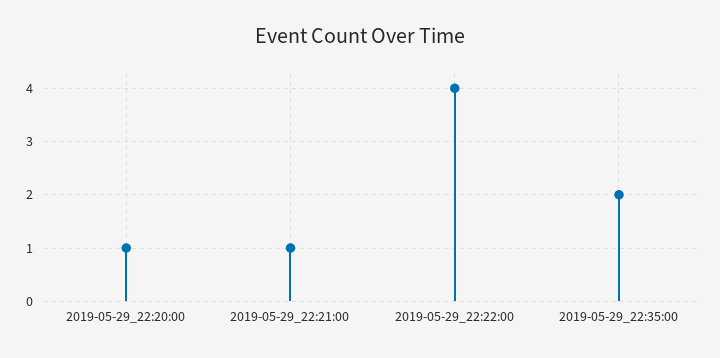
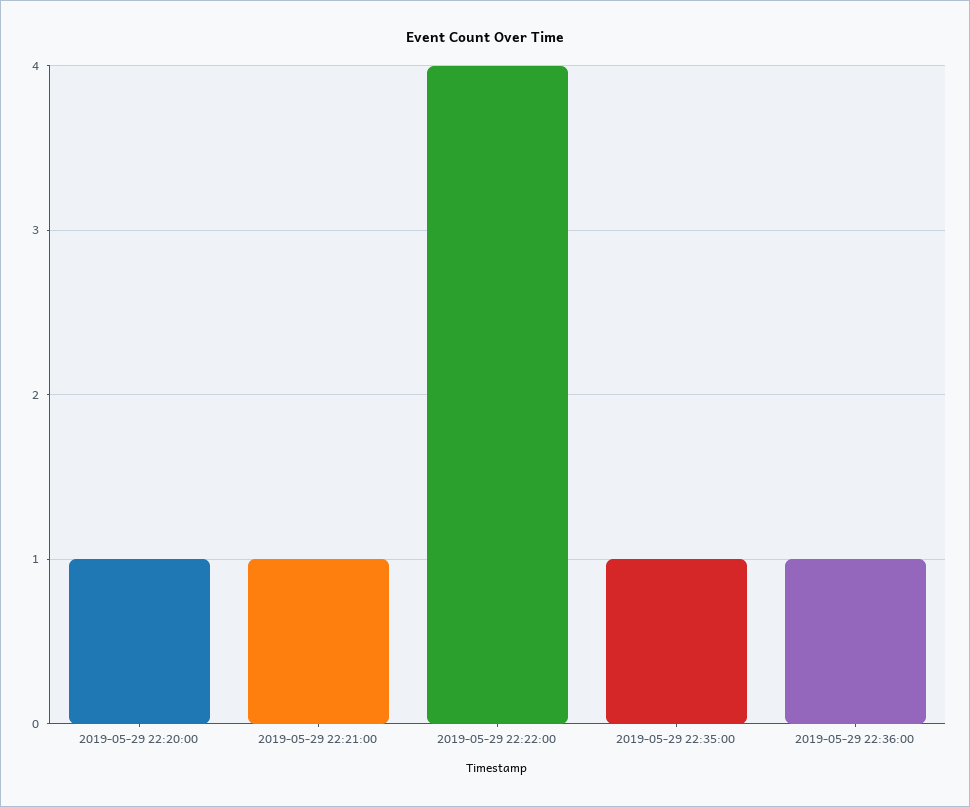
2019-05-29_22:35:00: 2 -> 1
2019-05-29 22:36:00: none -> 1

